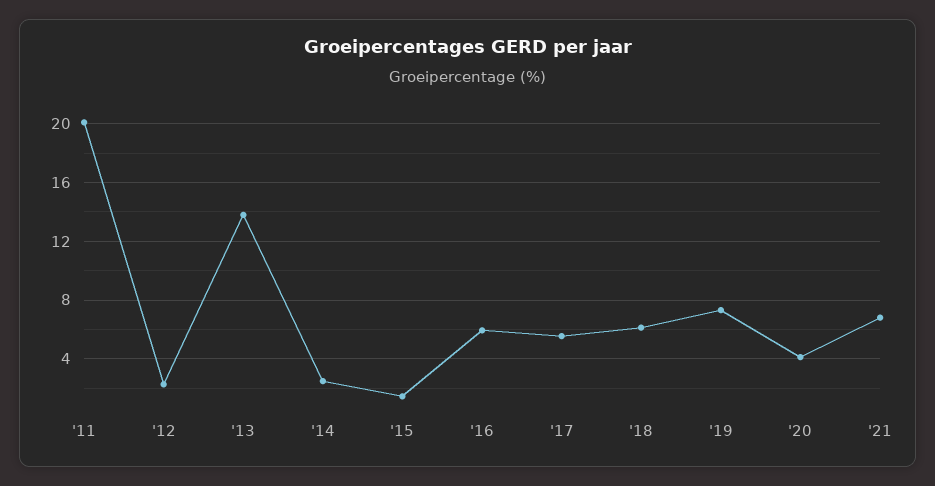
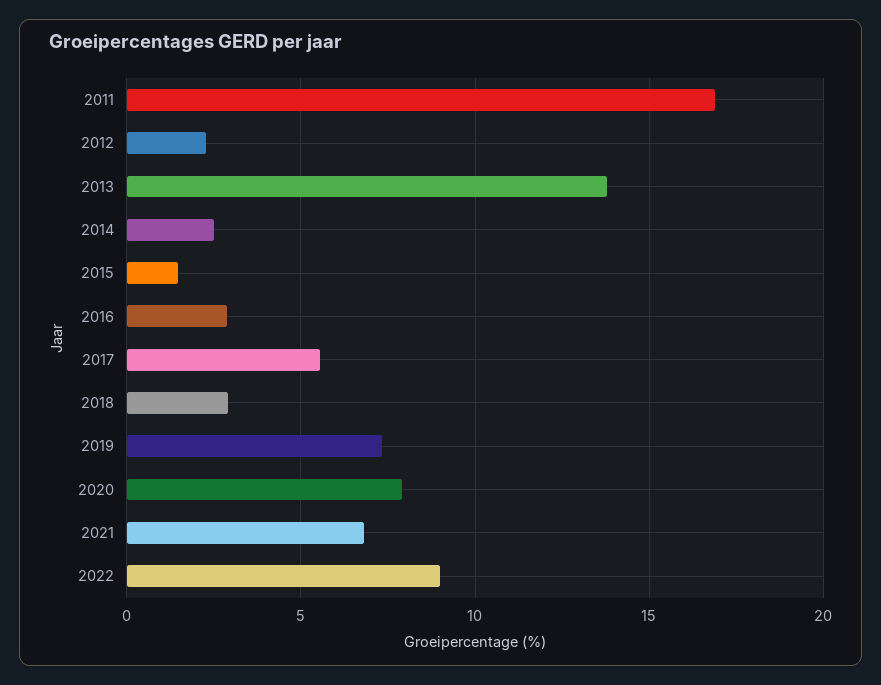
'11: 20 -> 17
'16: 6 -> 3
'18: 6 -> 3
'20: 4 -> 8
2022: none -> 9

